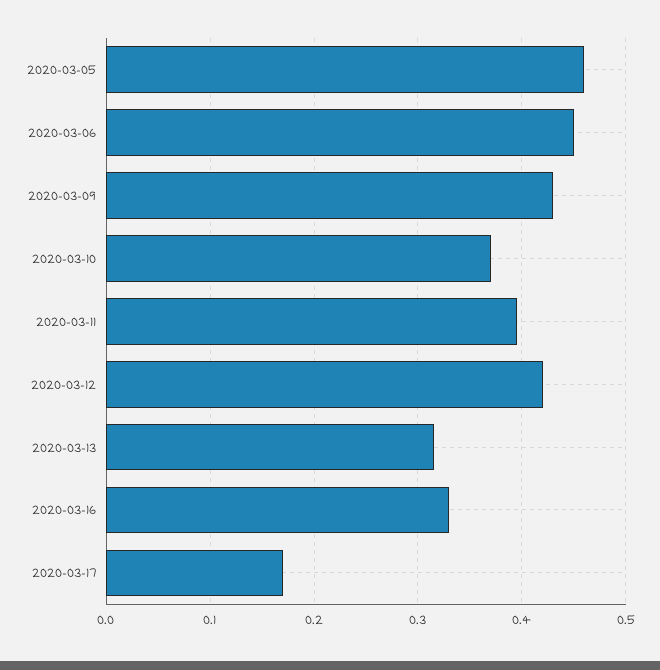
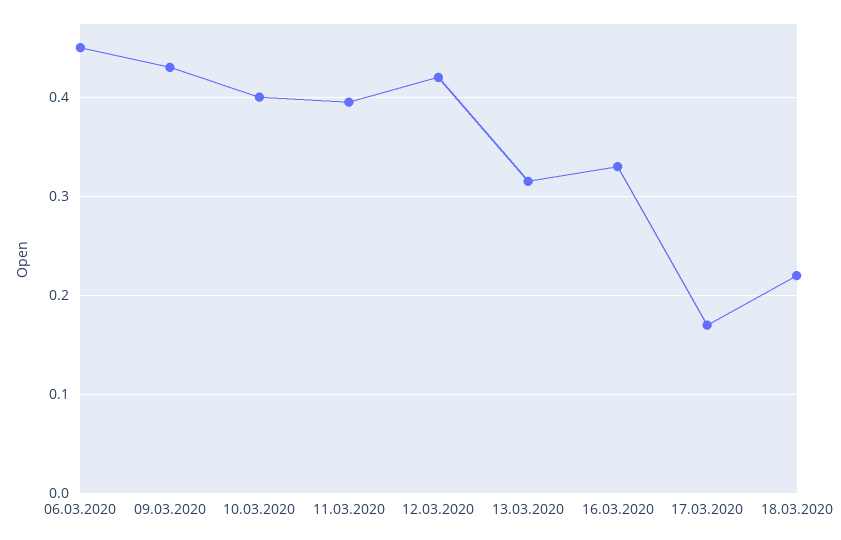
2020-03-05: 0.46 -> none
2020-03-10: 0.37 -> 0.4
18.03.2020: none -> 0.22

